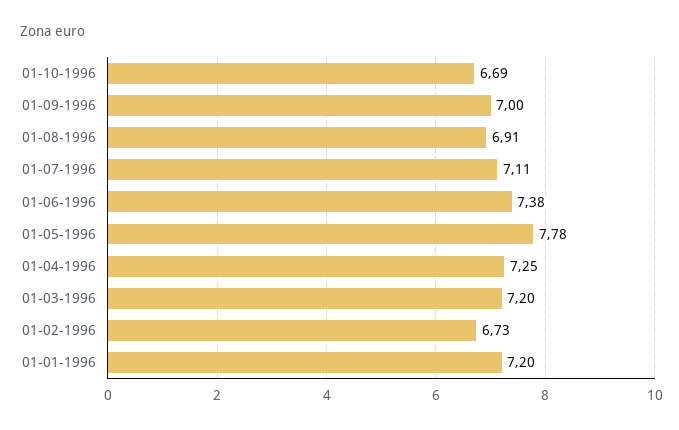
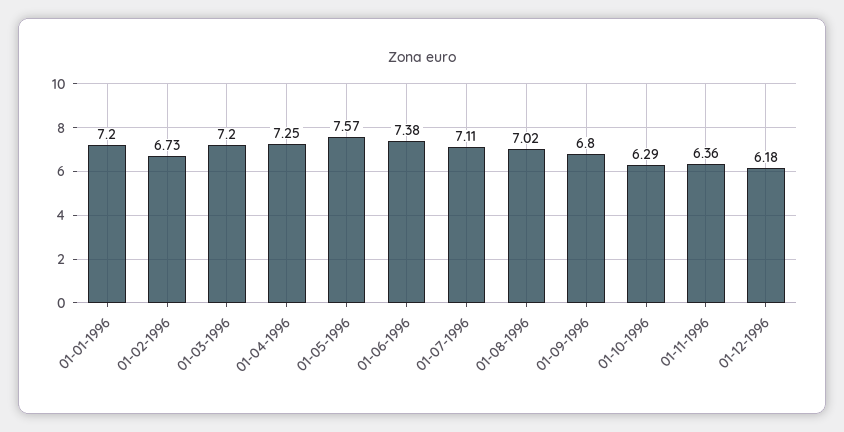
01-10-1996: 6.69 -> 6.29
01-09-1996: 7 -> 6.8
01-08-1996: 6.91 -> 7.02
01-05-1996: 7.78 -> 7.57
01-11-1996: none -> 6.36
01-12-1996: none -> 6.18

